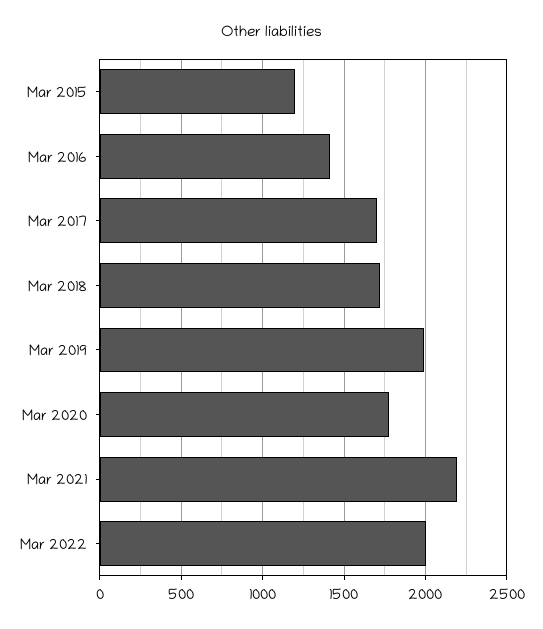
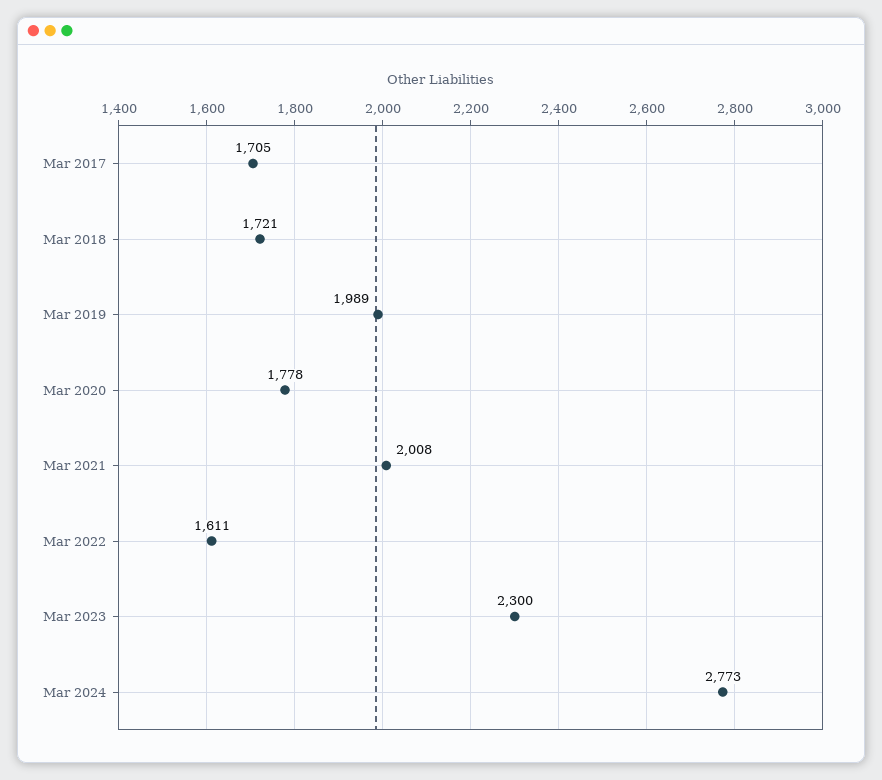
Mar 2015: 1200 -> none
Mar 2016: 1400 -> none
Mar 2021: 2200 -> 2008
Mar 2022: 2000 -> 1611
Mar 2023: none -> 2300
Mar 2024: none -> 2773

